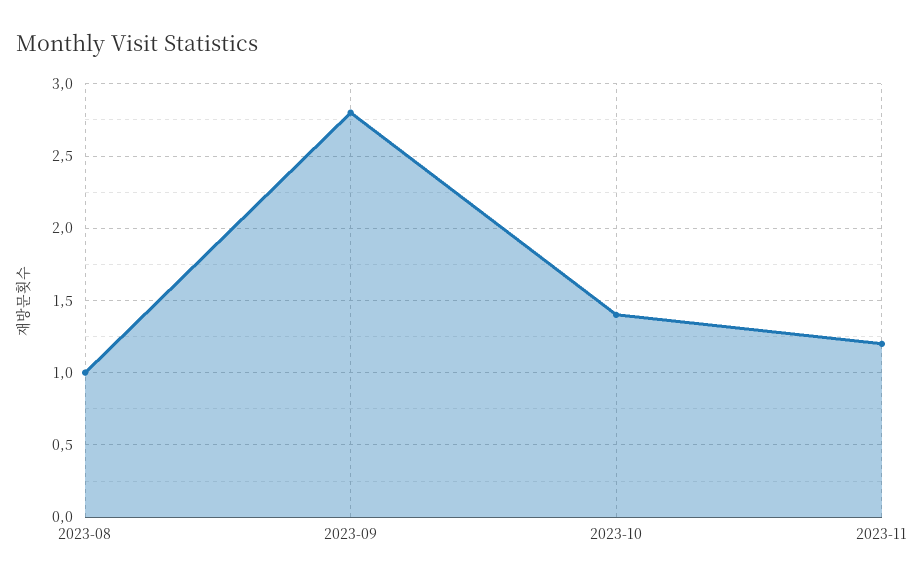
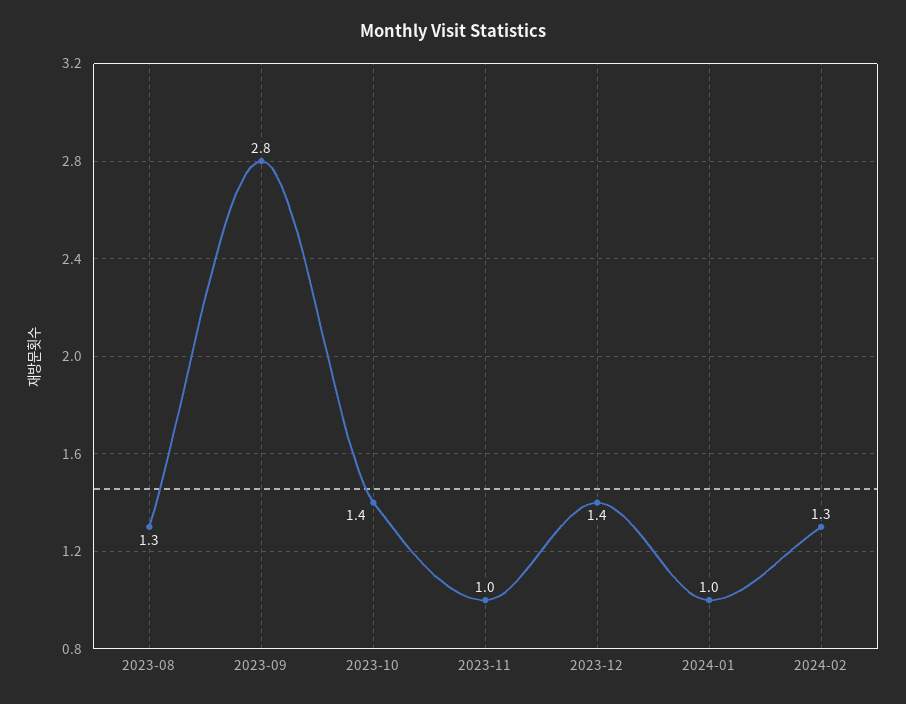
2023-08: 1 -> 1.3
2023-11: 1.2 -> 1
2023-12: none -> 1.4
2024-01: none -> 1
2024-02: none -> 1.3

